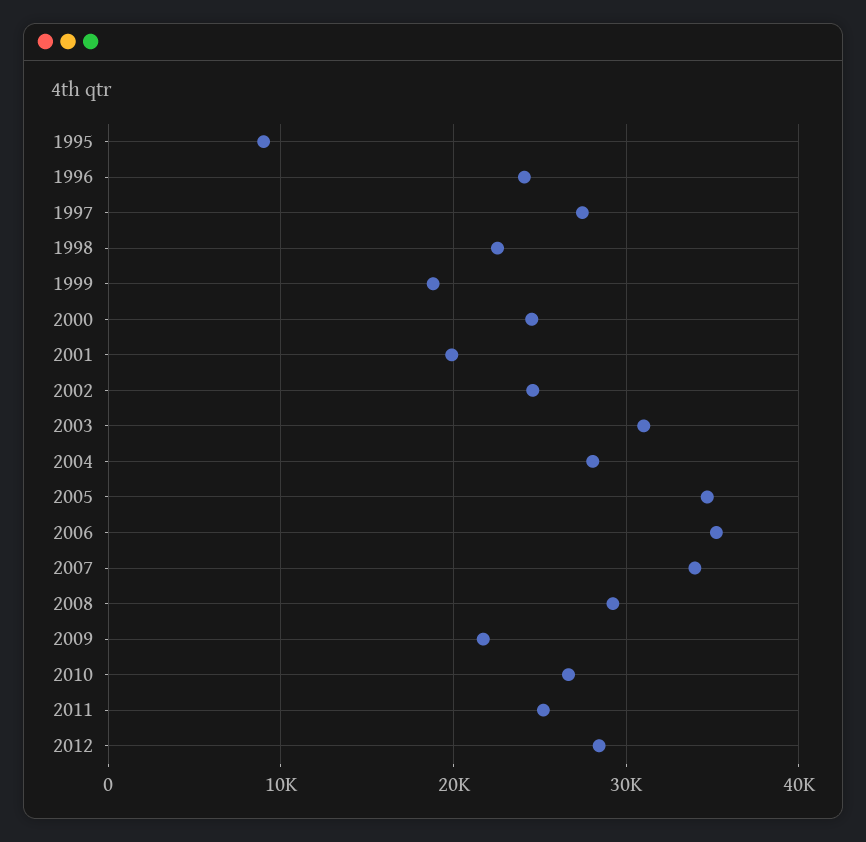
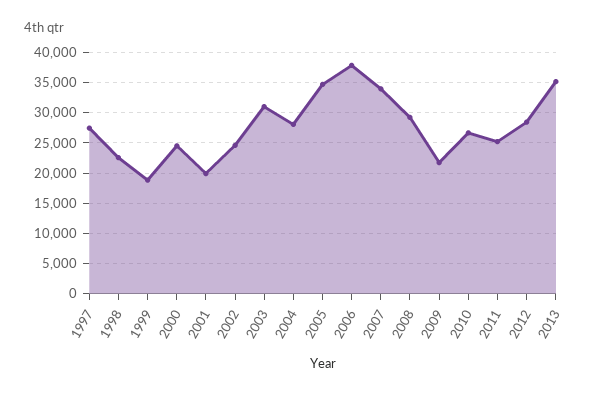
1995: 9000 -> none
1996: 24000 -> none
2006: 35000 -> 38000
2013: none -> 35000

